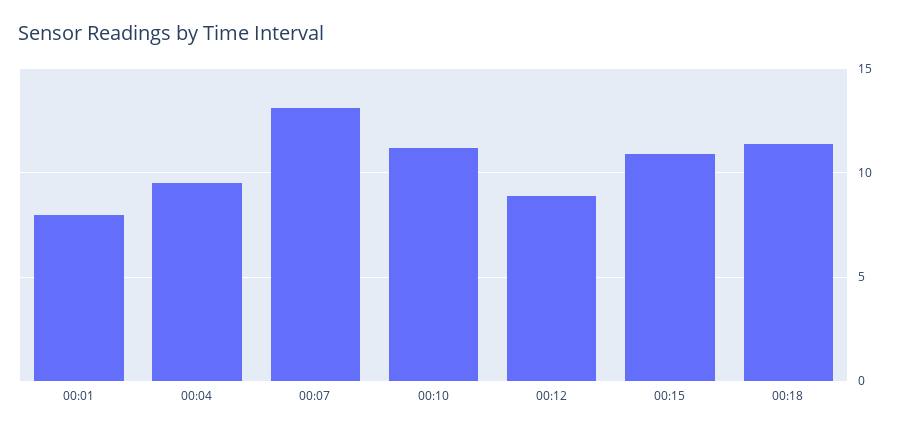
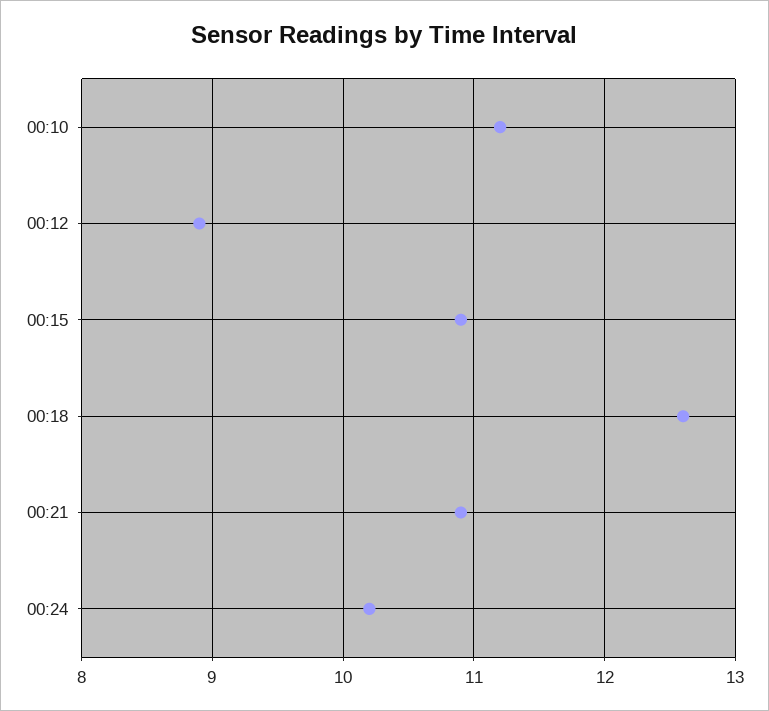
00:01: 8 -> none
00:04: 9.5 -> none
00:07: 13 -> none
00:18: 11.5 -> 12.6
00:21: none -> 10.9
00:24: none -> 10.2

